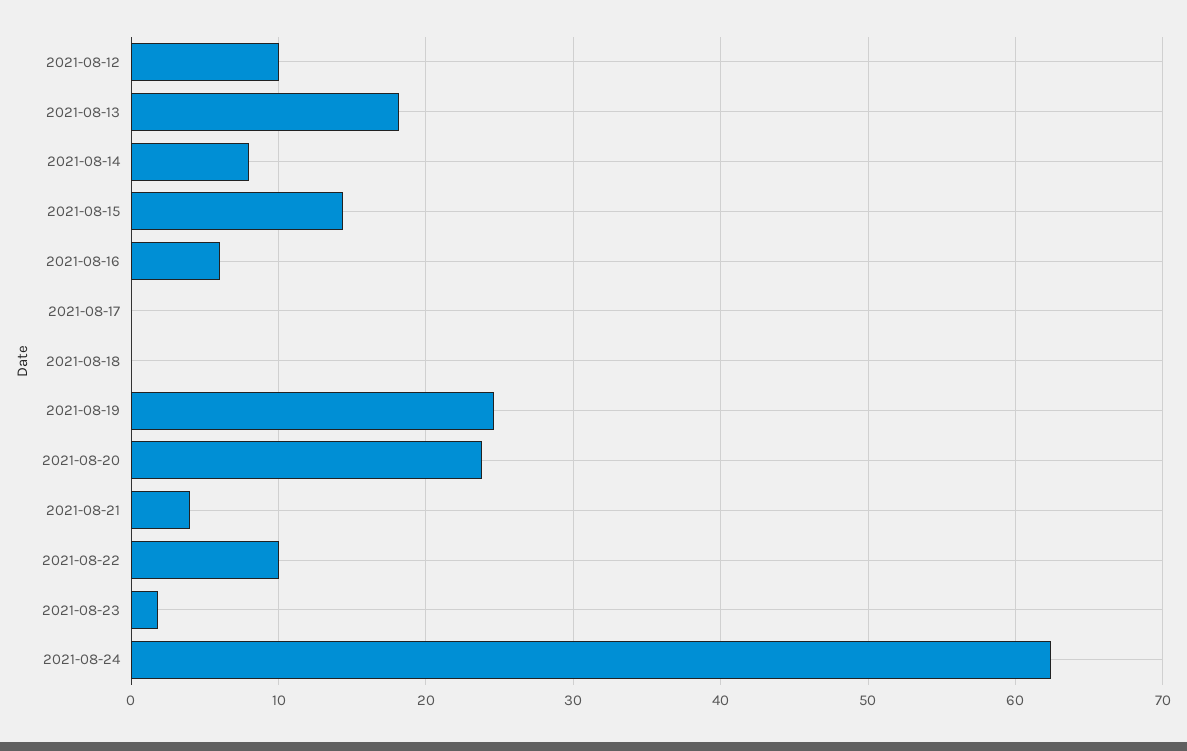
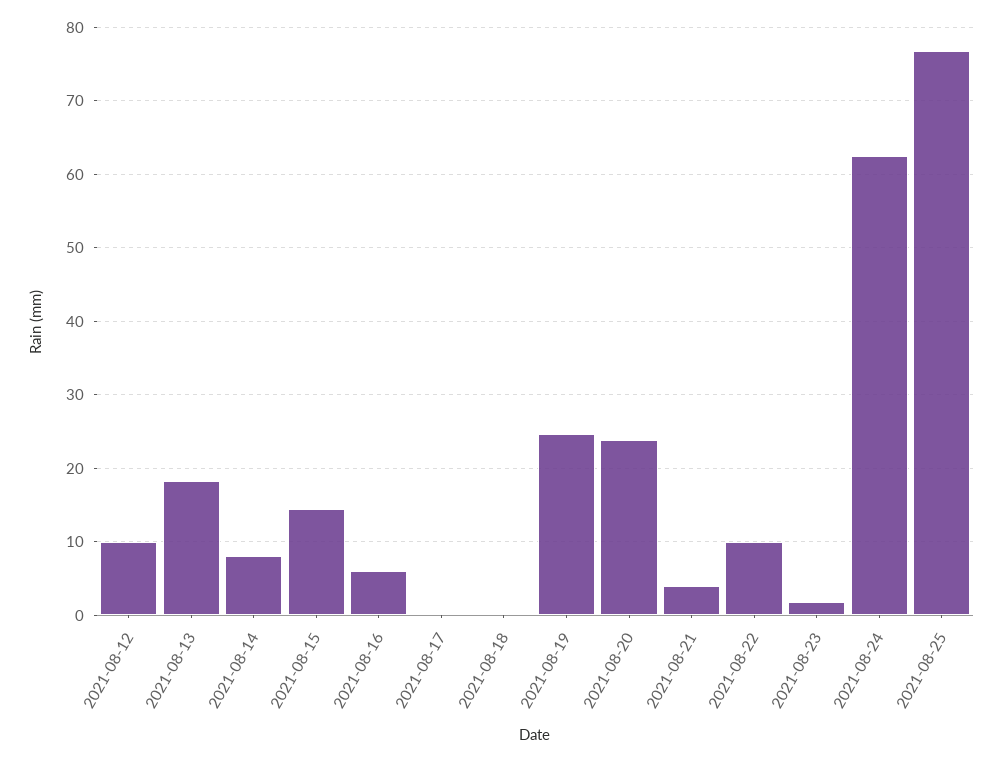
2021-08-25: none -> 77

